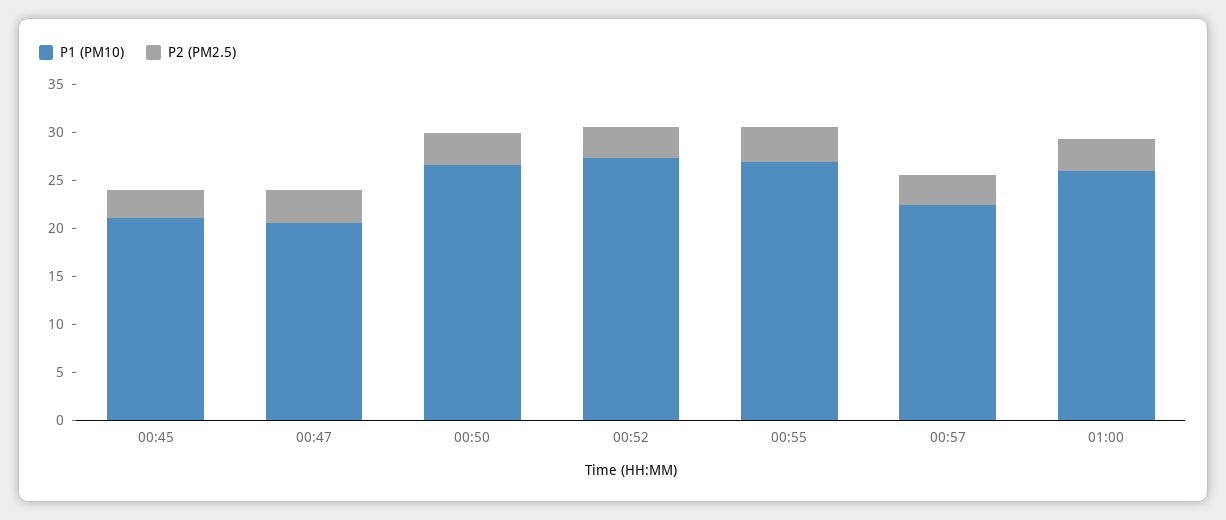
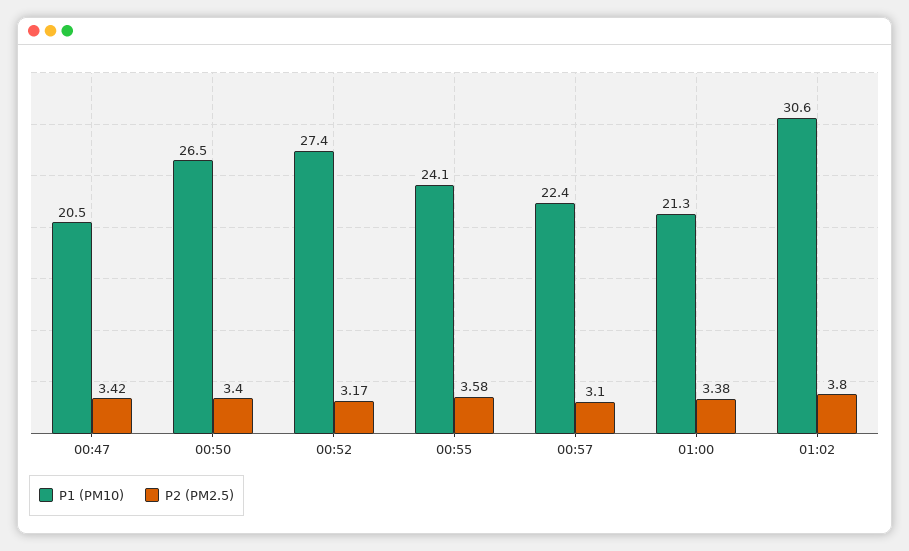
P1 (PM10), 00:45: 21 -> none
P2 (PM2.5), 00:45: 3 -> none
P1 (PM10), 00:55: 27 -> 24.1
P1 (PM10), 01:00: 26 -> 21.3
P1 (PM10), 01:02: none -> 30.6
P2 (PM2.5), 01:02: none -> 3.8

